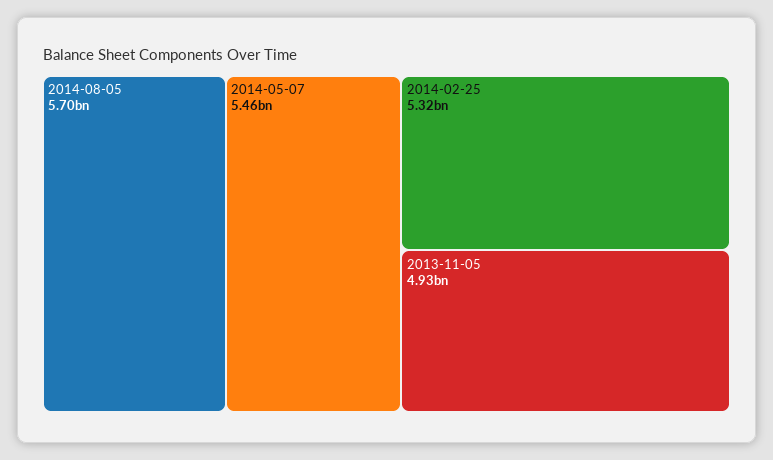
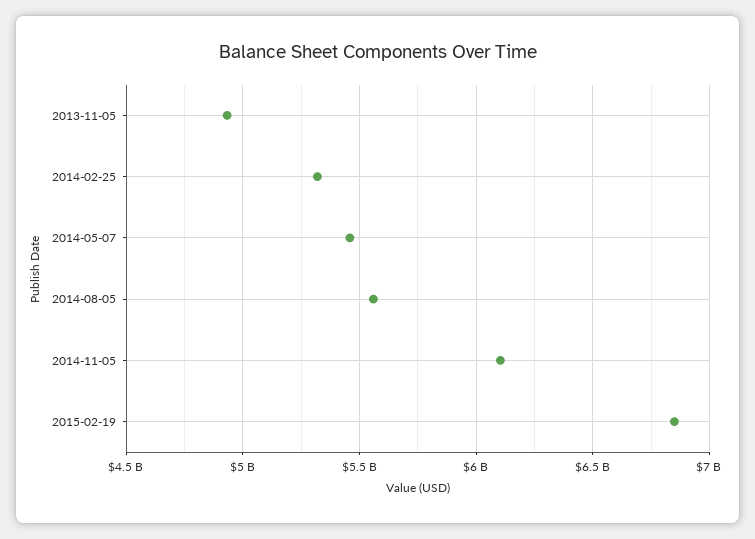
2014-08-05: 5700000000 -> 5550000000
2014-11-05: none -> 6100000000
2015-02-19: none -> 6850000000

